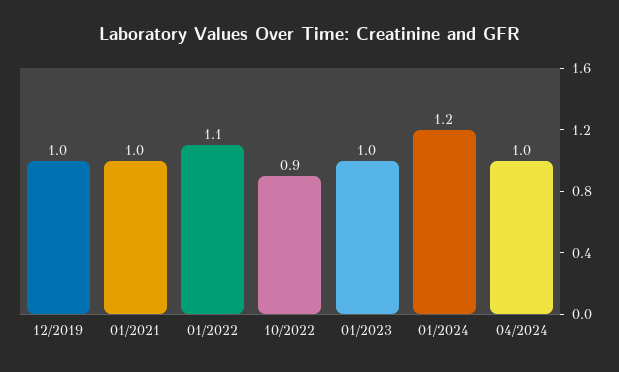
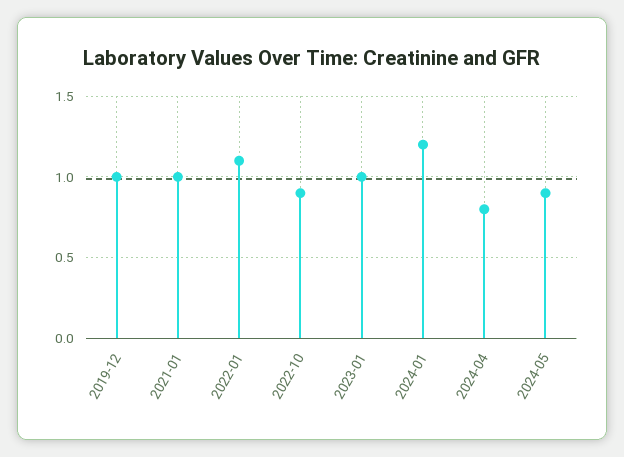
04/2024: 1 -> 0.8
2024-05: none -> 0.9

